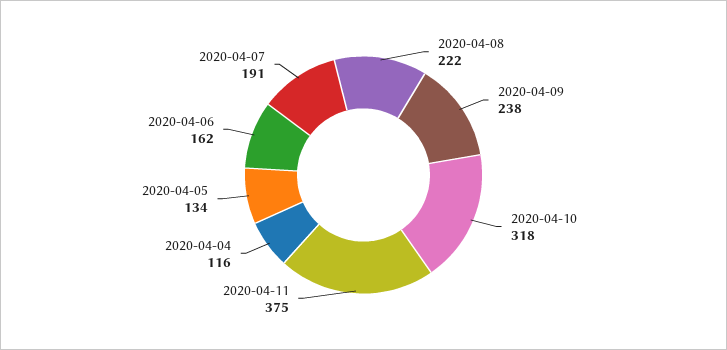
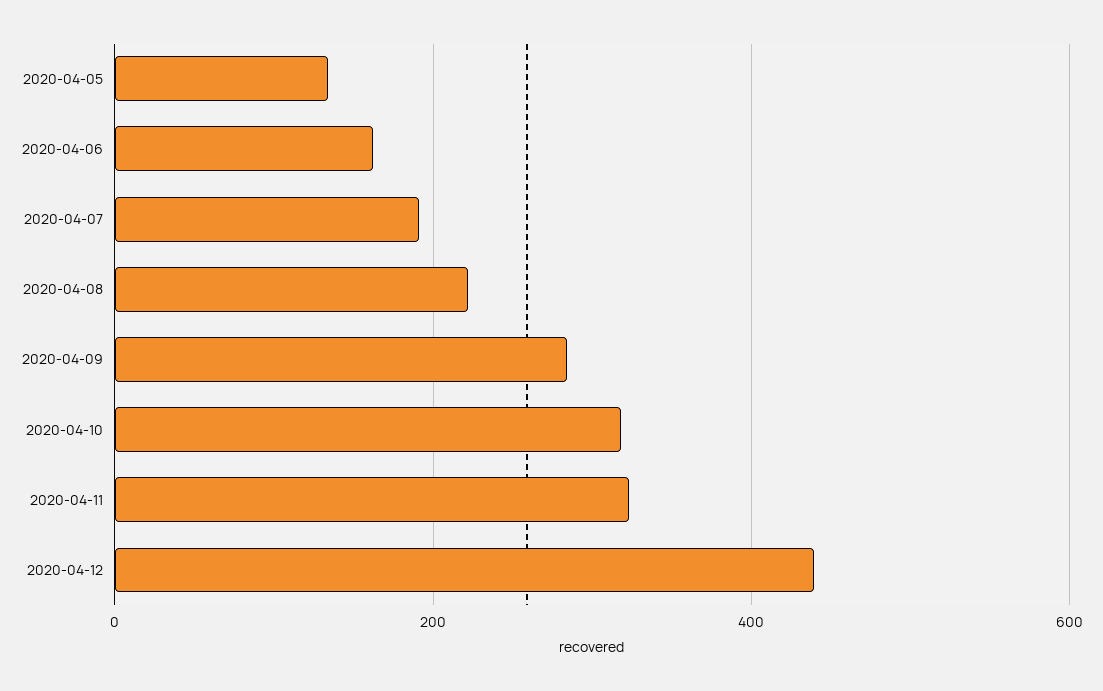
2020-04-09: 238 -> 280
2020-04-11: 375 -> 320
2020-04-04: 116 -> none
2020-04-12: none -> 440

